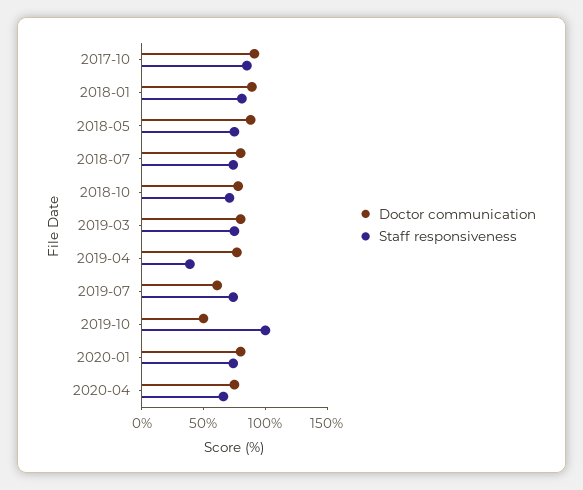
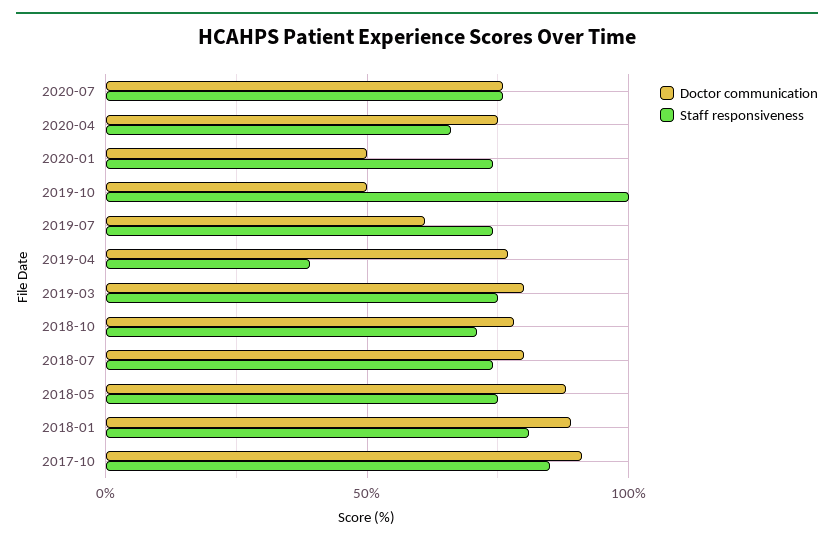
Doctor communication, 2020-01: 80 -> 50
Doctor communication, 2020-07: none -> 75
Staff responsiveness, 2020-07: none -> 75

